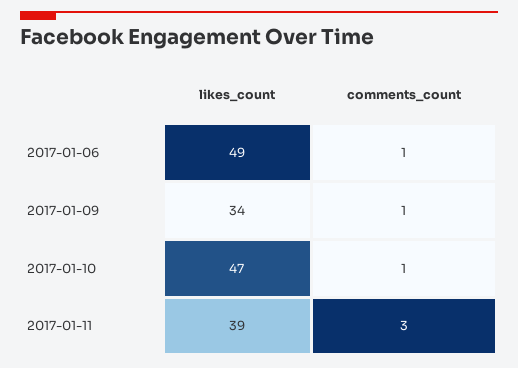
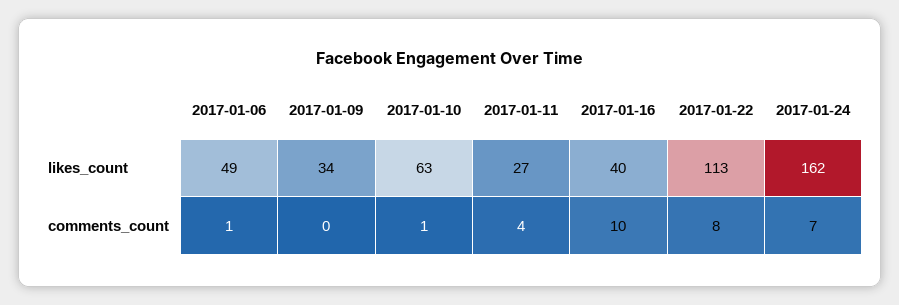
comments_count, 2017-01-09: 1 -> 0
likes_count, 2017-01-10: 47 -> 63
likes_count, 2017-01-11: 39 -> 27
comments_count, 2017-01-11: 3 -> 4
likes_count, 2017-01-16: none -> 40
likes_count, 2017-01-22: none -> 113
likes_count, 2017-01-24: none -> 162
comments_count, 2017-01-16: none -> 10
comments_count, 2017-01-22: none -> 8
comments_count, 2017-01-24: none -> 7

